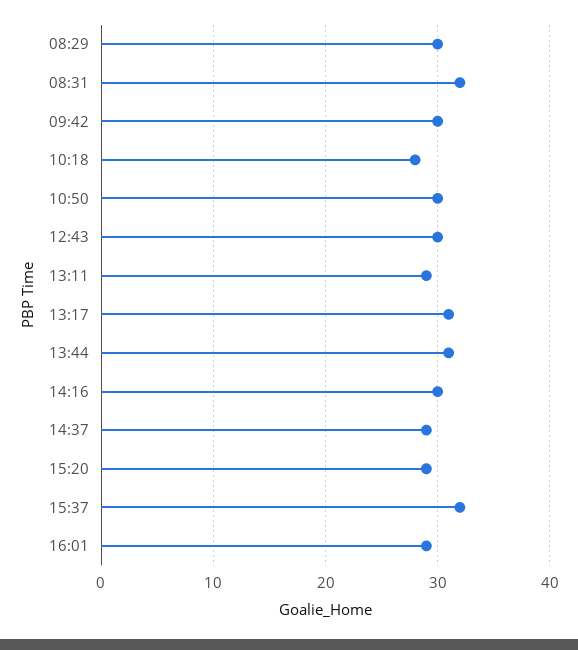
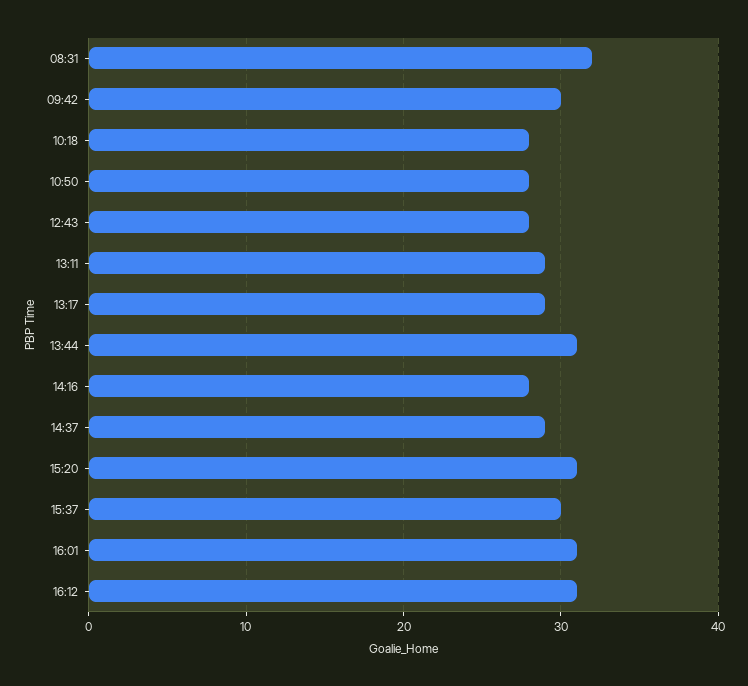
08:29: 30 -> none
10:50: 30 -> 28
12:43: 30 -> 28
13:17: 31 -> 29
14:16: 30 -> 28
15:20: 29 -> 31
15:37: 32 -> 30
16:01: 29 -> 31
16:12: none -> 31

